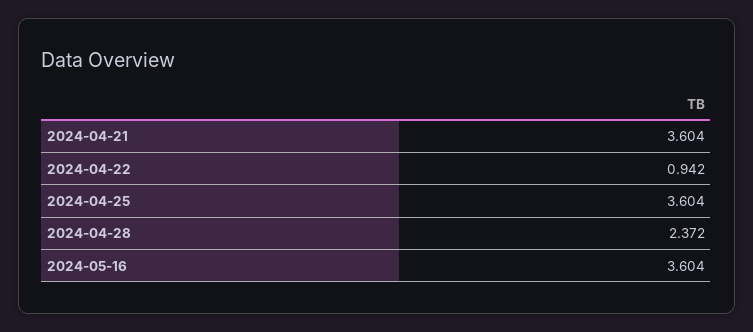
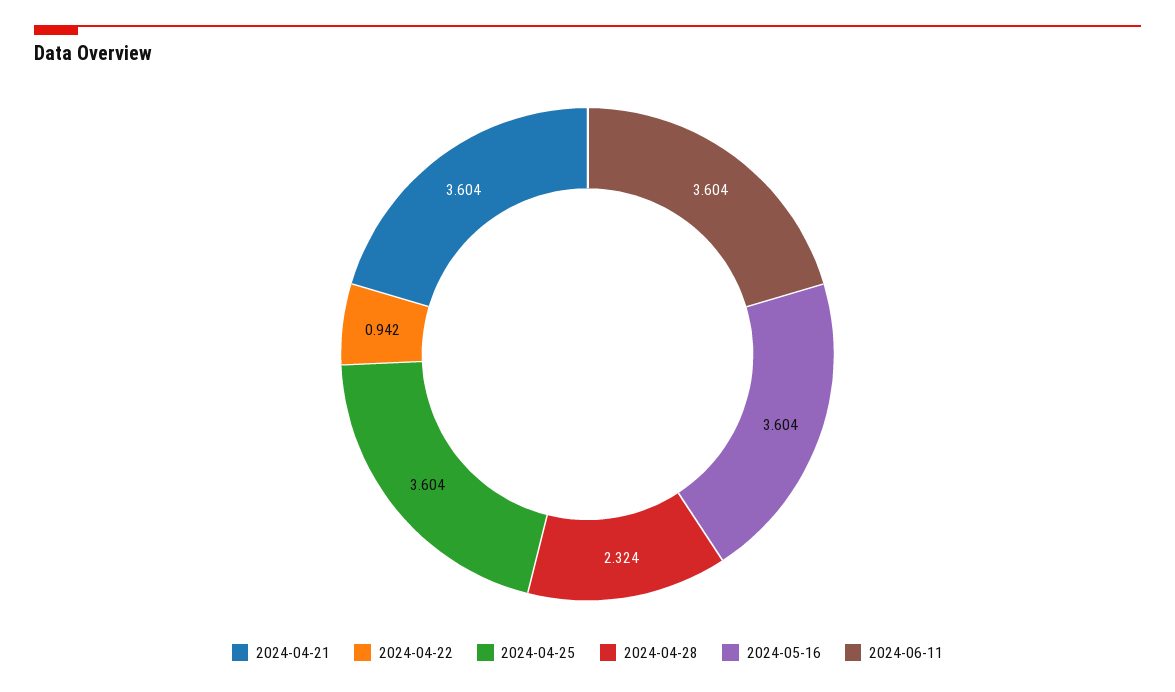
2024-04-28: 2.372 -> 2.324
2024-06-11: none -> 3.604

